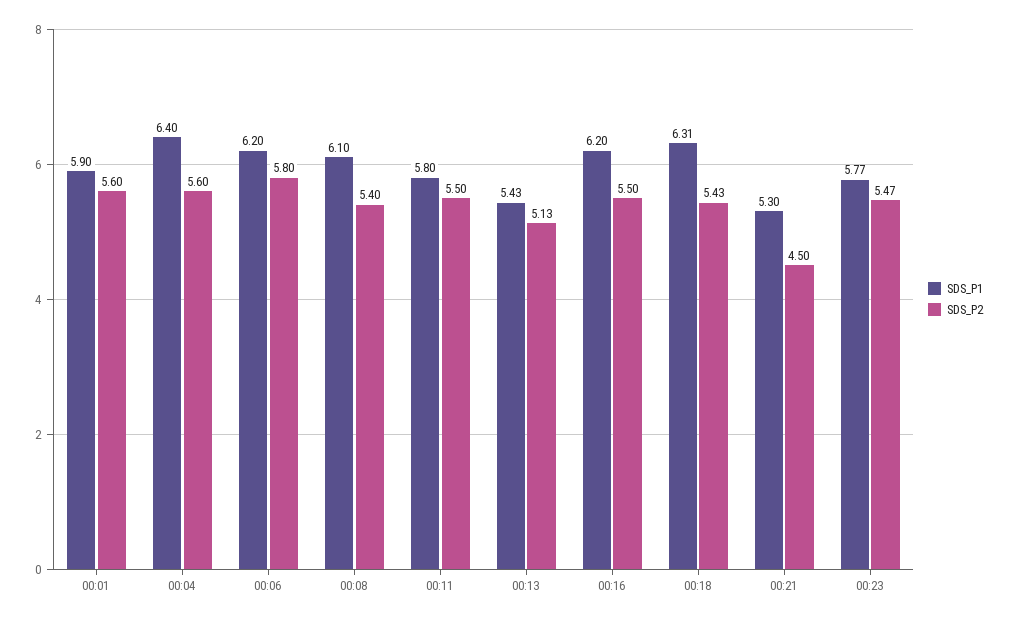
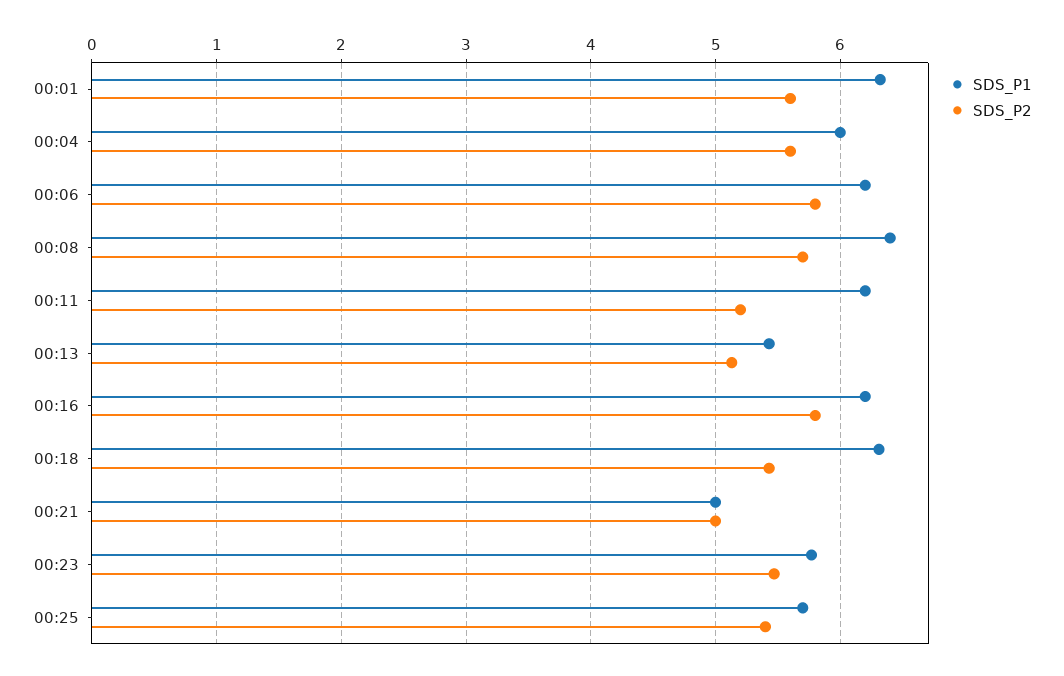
SDS_P1, 00:01: 5.9 -> 6.3
SDS_P1, 00:04: 6.4 -> 6
SDS_P1, 00:08: 6.1 -> 6.4
SDS_P2, 00:08: 5.4 -> 5.7
SDS_P1, 00:11: 5.8 -> 6.2
SDS_P2, 00:11: 5.5 -> 5.2
SDS_P2, 00:16: 5.5 -> 5.8
SDS_P1, 00:21: 5.3 -> 5
SDS_P2, 00:21: 4.5 -> 5
SDS_P1, 00:25: none -> 5.7
SDS_P2, 00:25: none -> 5.4

